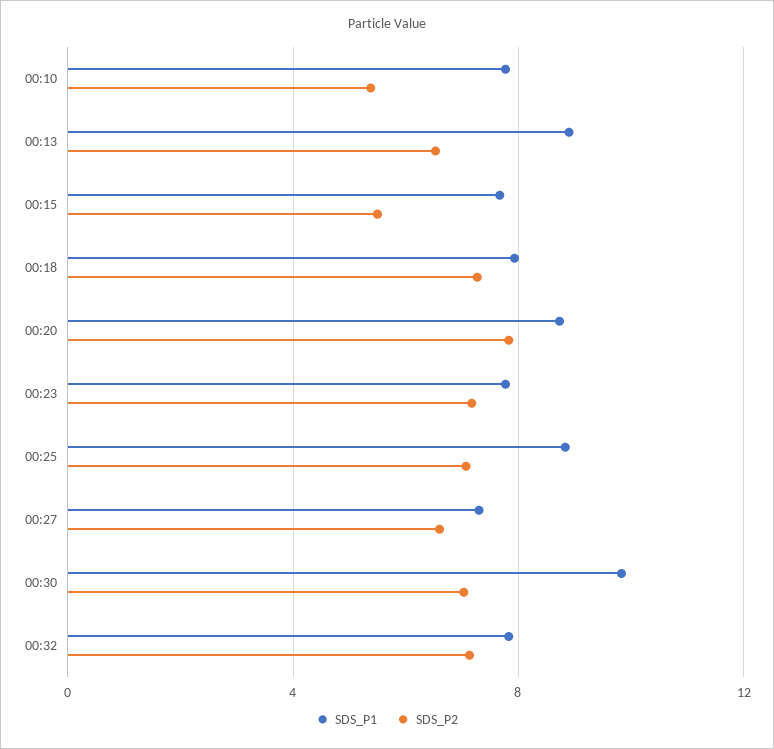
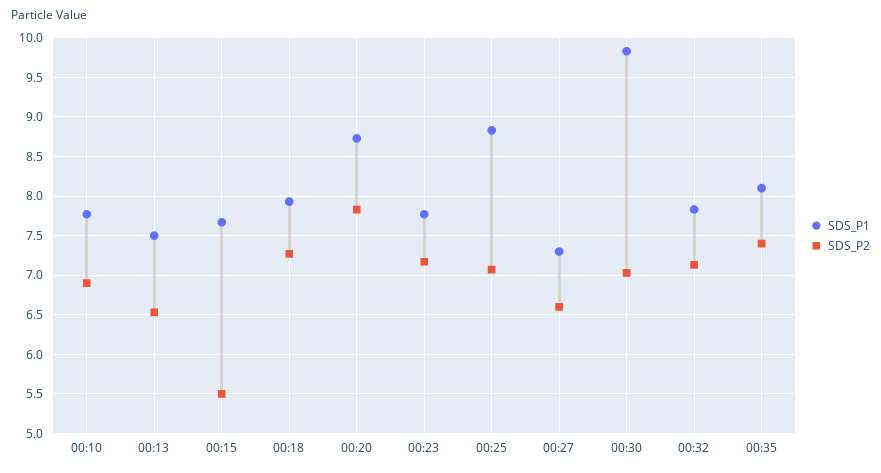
SDS_P2, 00:10: 5.5 -> 6.9
SDS_P1, 00:13: 9 -> 7.5
SDS_P1, 00:35: none -> 8.1
SDS_P2, 00:35: none -> 7.4

